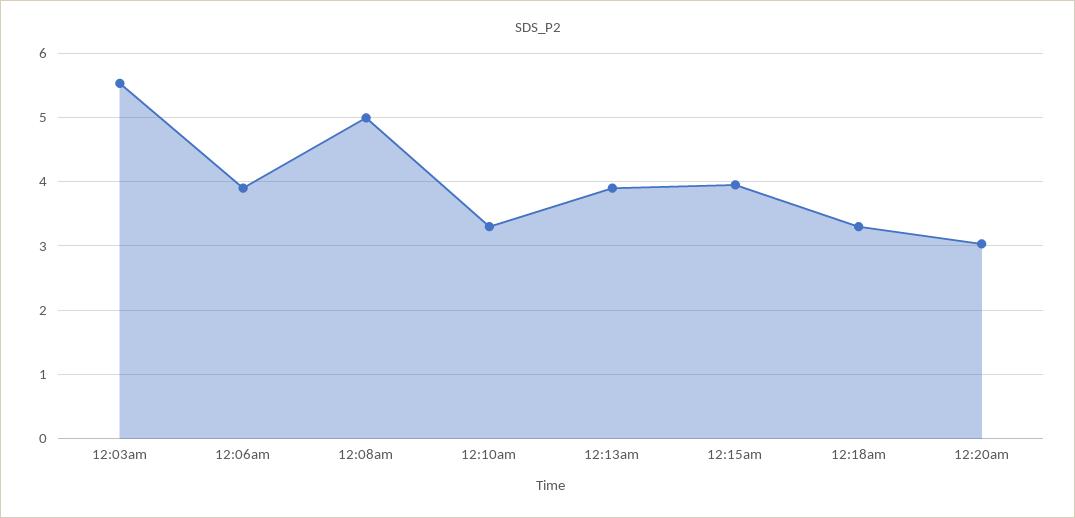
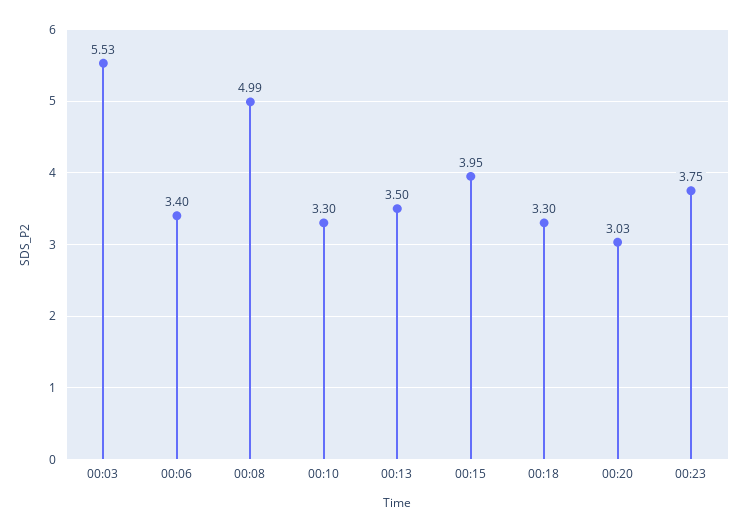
12:06am: 3.9 -> 3.4
12:13am: 3.9 -> 3.5
00:23: none -> 3.75

